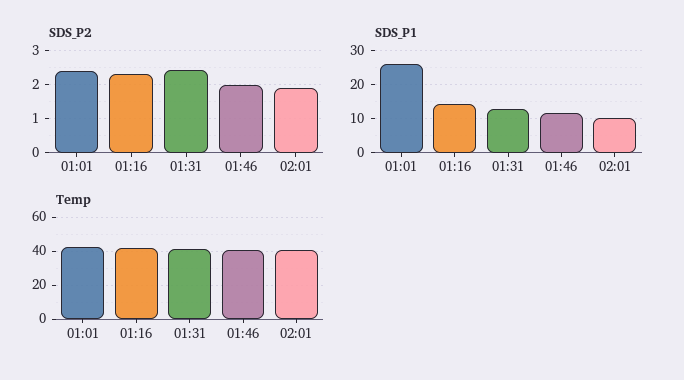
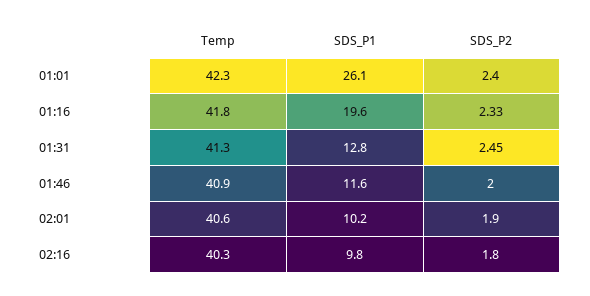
SDS_P1, 01:16: 14 -> 19.6
Temp, 02:16: none -> 40.3
SDS_P1, 02:16: none -> 9.8
SDS_P2, 02:16: none -> 1.8

